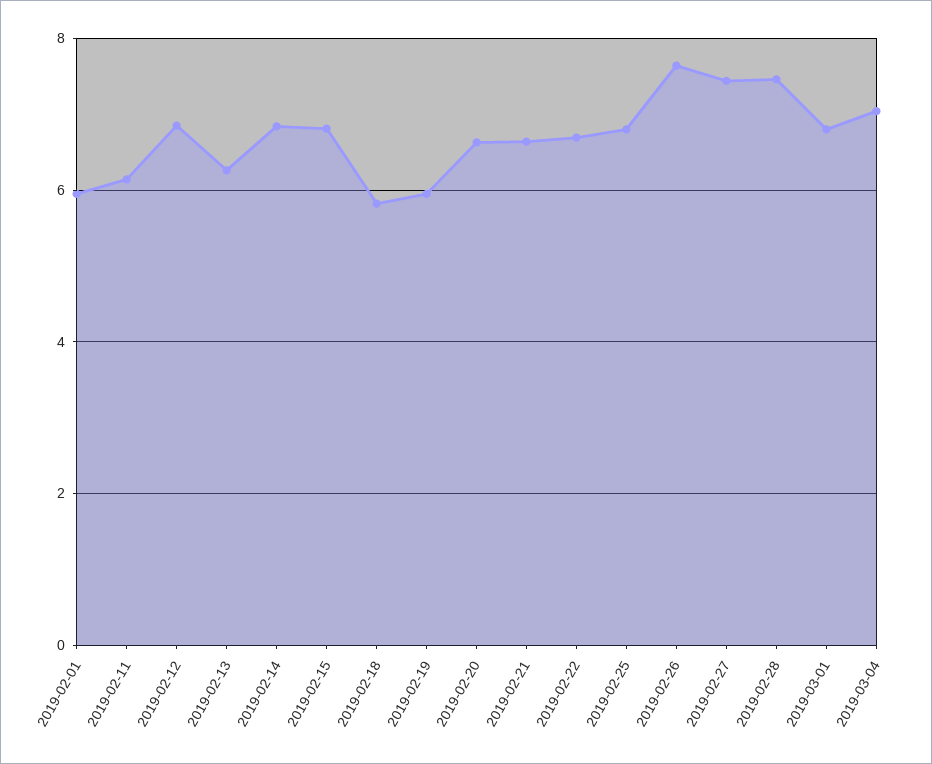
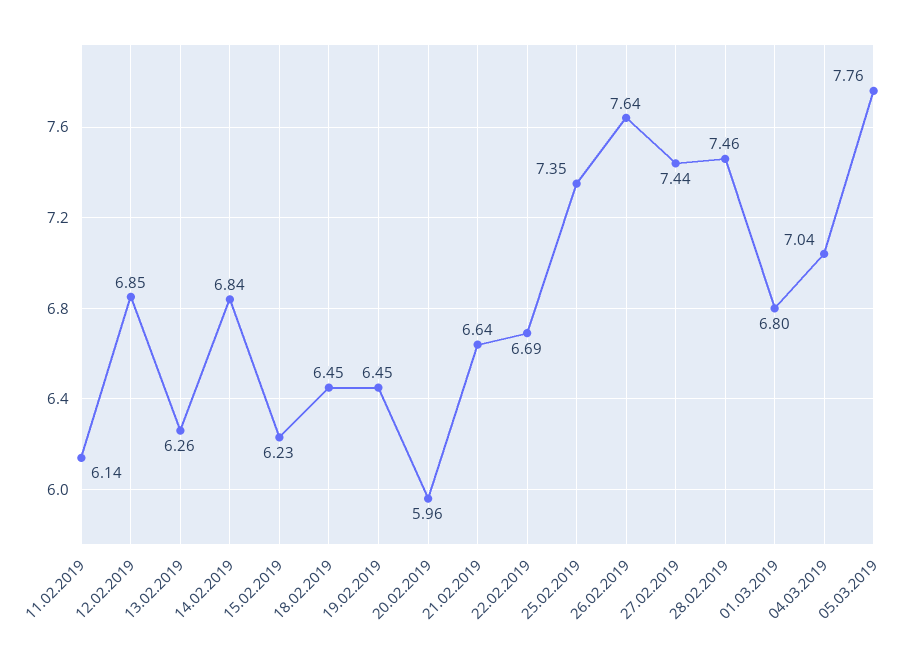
2019-02-01: 6 -> none
2019-02-15: 6.8 -> 6.23
2019-02-18: 5.8 -> 6.45
2019-02-19: 6 -> 6.45
2019-02-20: 6.6 -> 5.96
2019-02-25: 6.8 -> 7.35
05.03.2019: none -> 7.76

